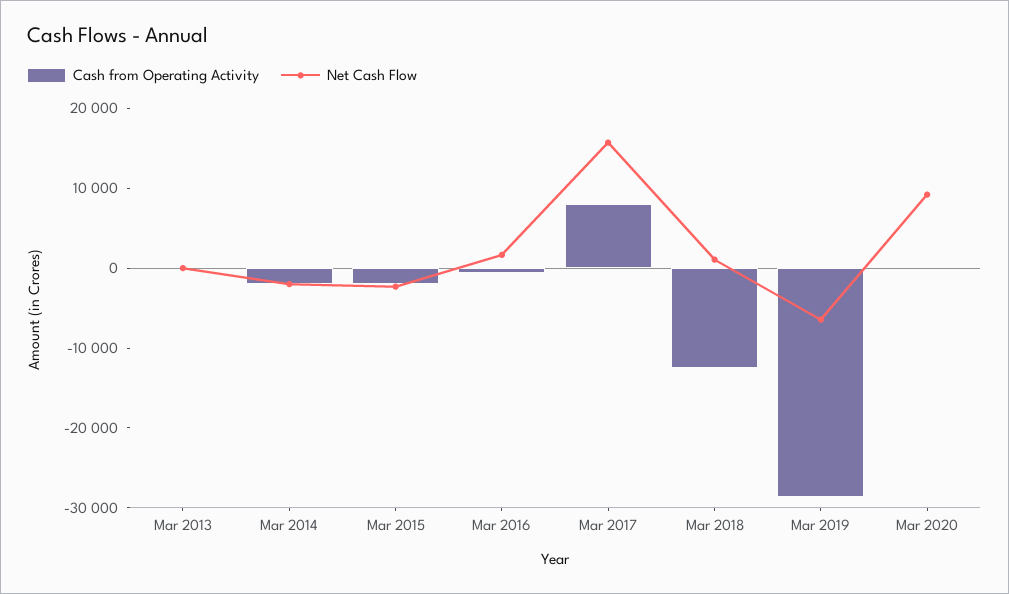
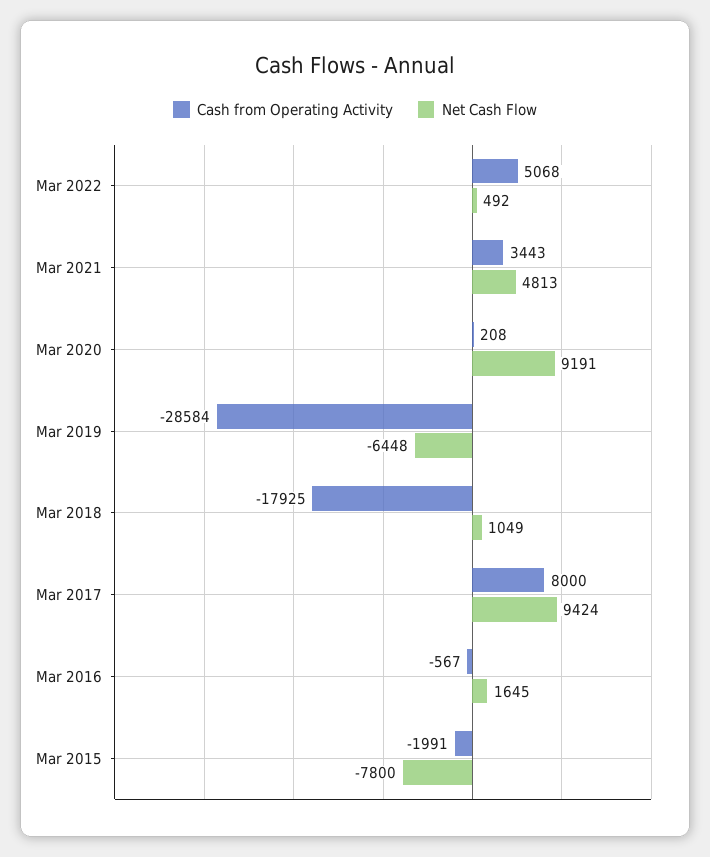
Cash from Operating Activity, Mar 2013: 0 -> none
Net Cash Flow, Mar 2013: 0 -> none
Cash from Operating Activity, Mar 2014: -2000 -> none
Net Cash Flow, Mar 2014: -2000 -> none
Net Cash Flow, Mar 2015: -2000 -> -7800
Net Cash Flow, Mar 2017: 16000 -> 9424
Cash from Operating Activity, Mar 2018: -12000 -> -17925
Cash from Operating Activity, Mar 2022: none -> 5068
Net Cash Flow, Mar 2022: none -> 492
Cash from Operating Activity, Mar 2021: none -> 3443
Net Cash Flow, Mar 2021: none -> 4813

